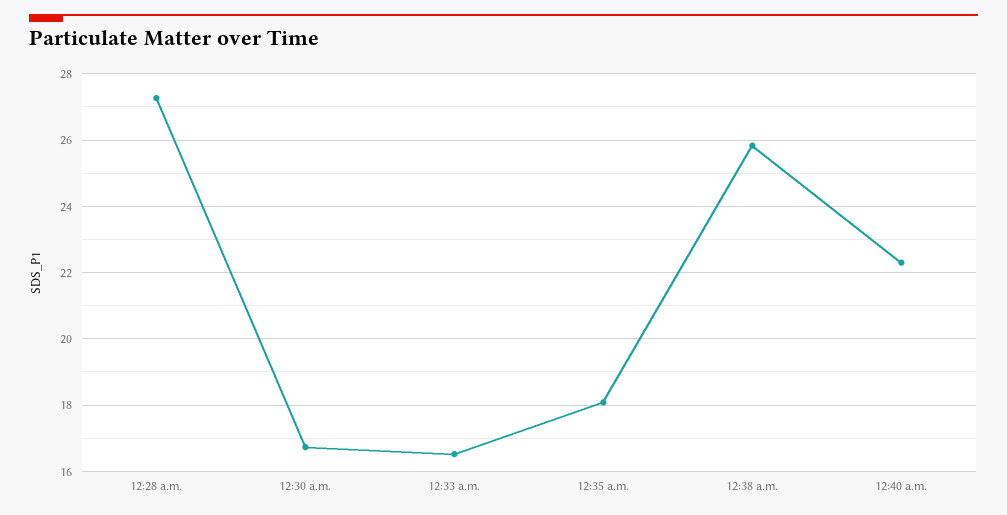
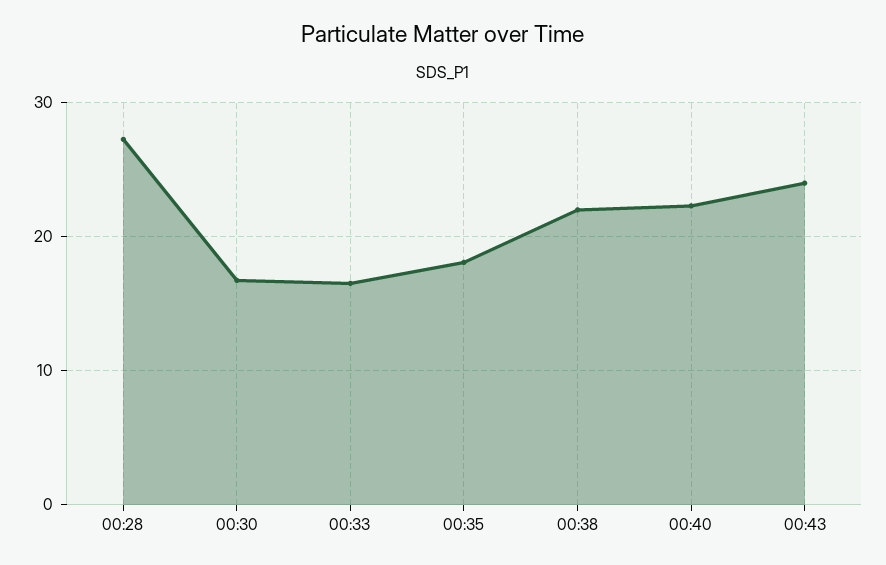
12:38 a.m.: 25.8 -> 22
00:43: none -> 24

